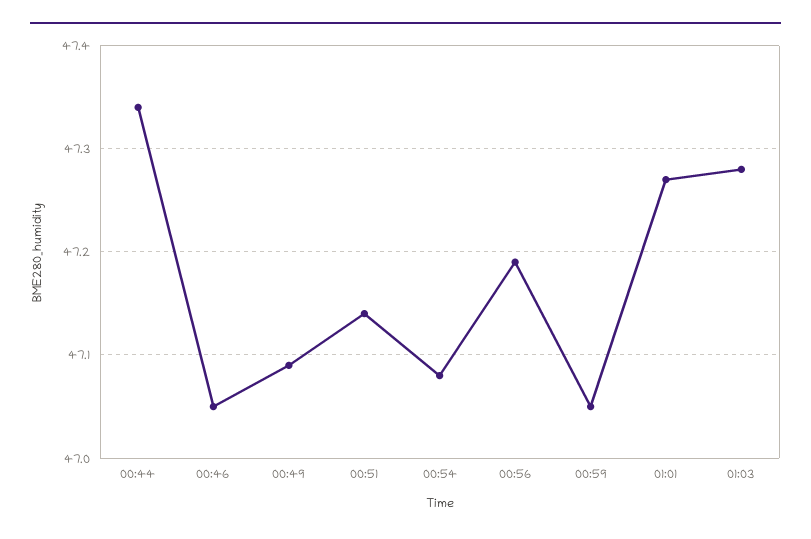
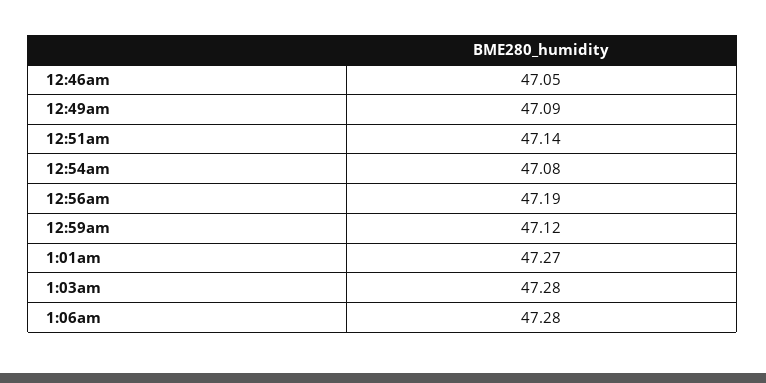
00:44: 47.34 -> none
00:59: 47.05 -> 47.12
1:06am: none -> 47.28

